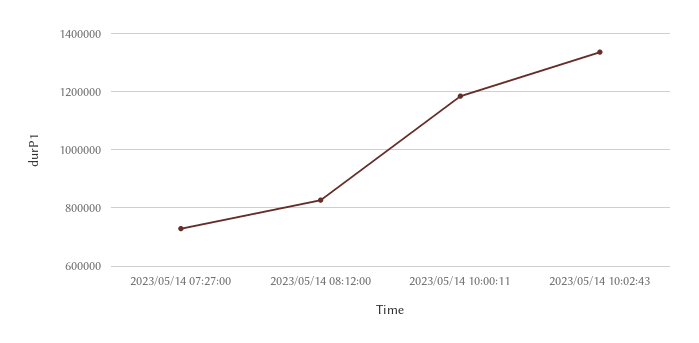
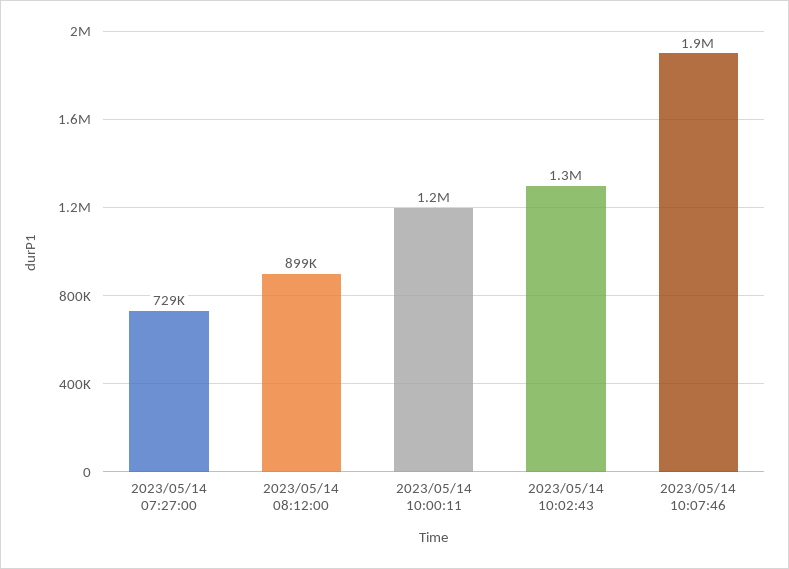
2023/05/14 08:12:00: 825000 -> 899000
2023/05/14 10:07:46: none -> 1900000

